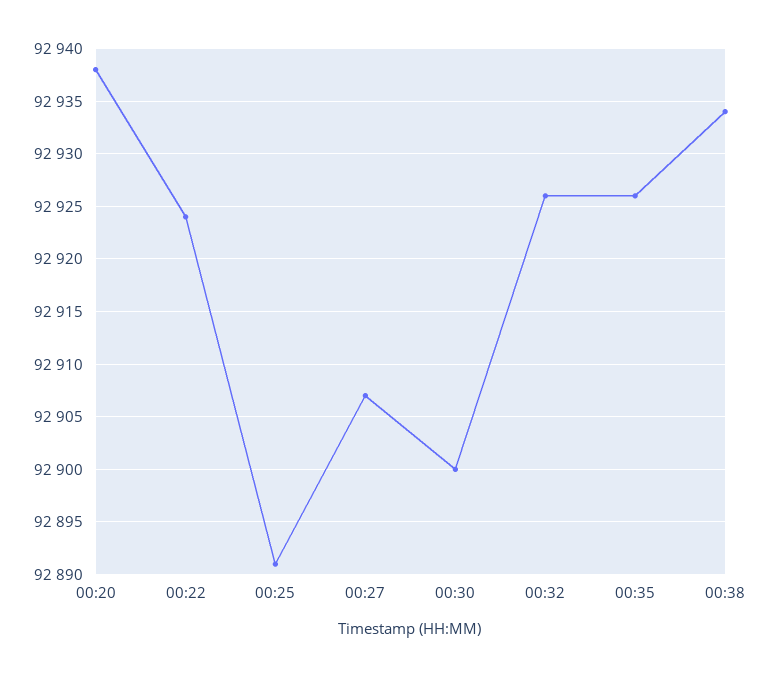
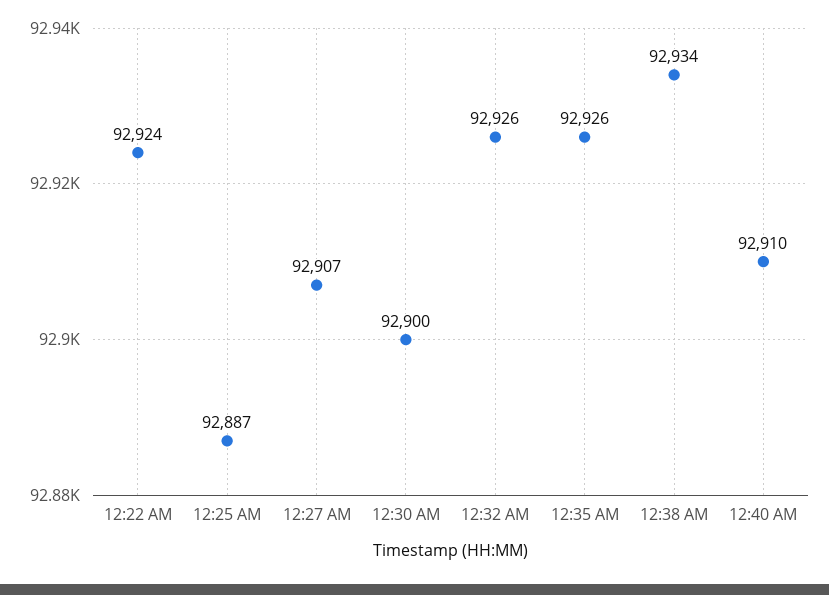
00:20: 92938 -> none
00:25: 92891 -> 92887
12:40 AM: none -> 92910

